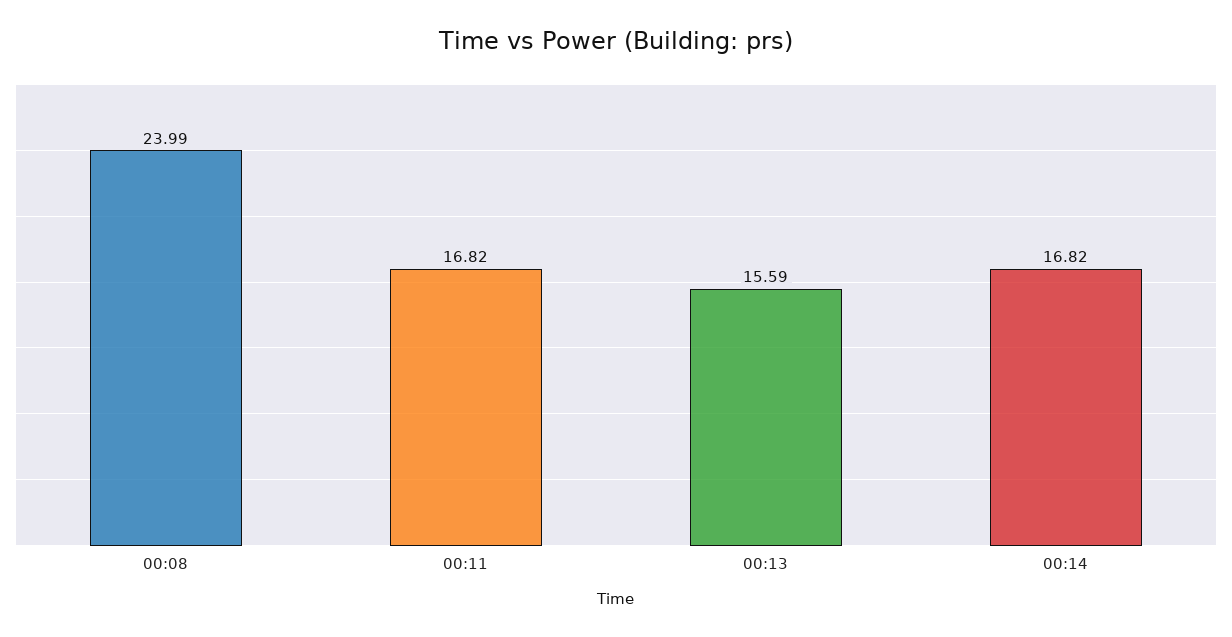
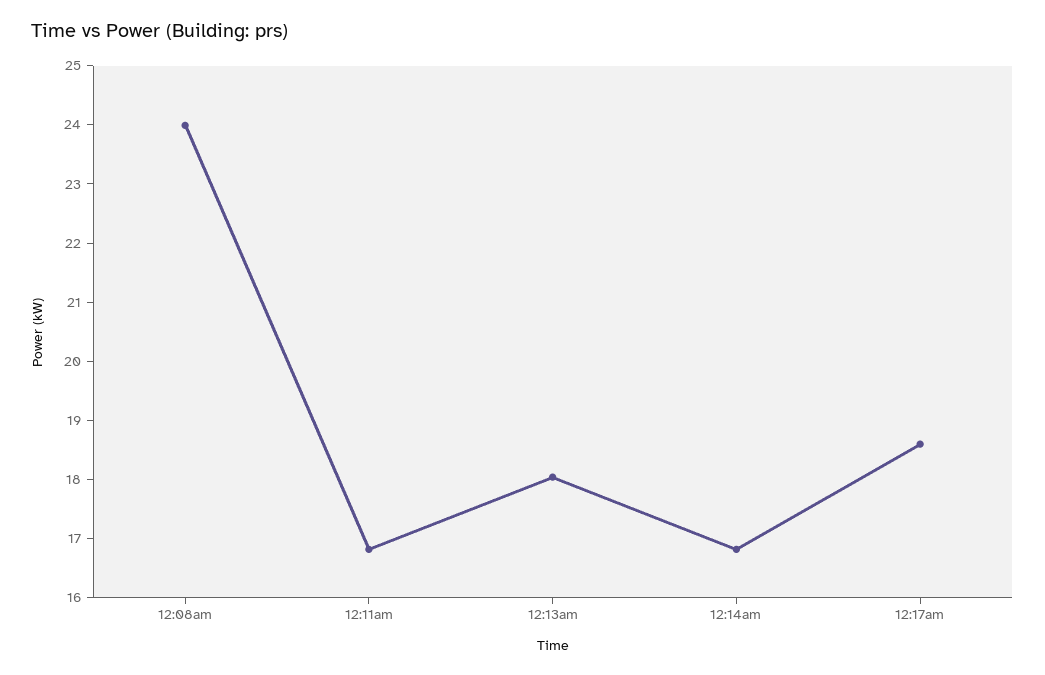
00:13: 15.59 -> 18
12:17am: none -> 18.6

